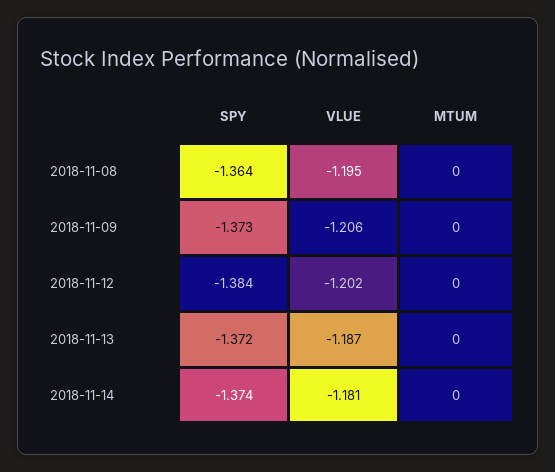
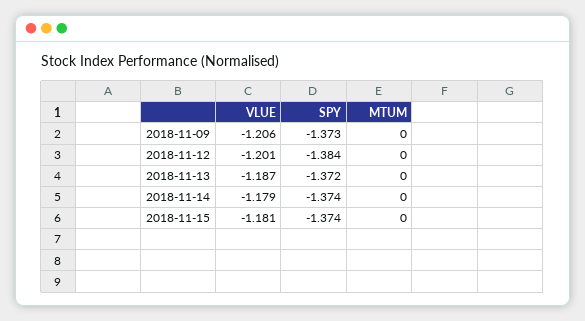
SPY, 2018-11-08: -1.364 -> none
VLUE, 2018-11-08: -1.195 -> none
MTUM, 2018-11-08: 0 -> none
VLUE, 2018-11-12: -1.202 -> -1.201
VLUE, 2018-11-14: -1.181 -> -1.179
VLUE, 2018-11-15: none -> -1.181
SPY, 2018-11-15: none -> -1.374
MTUM, 2018-11-15: none -> 0

